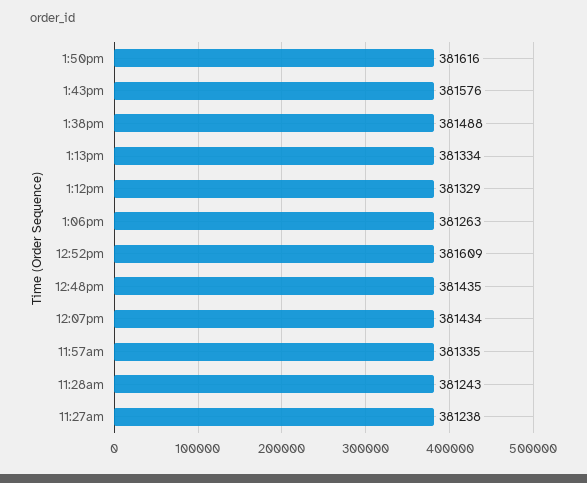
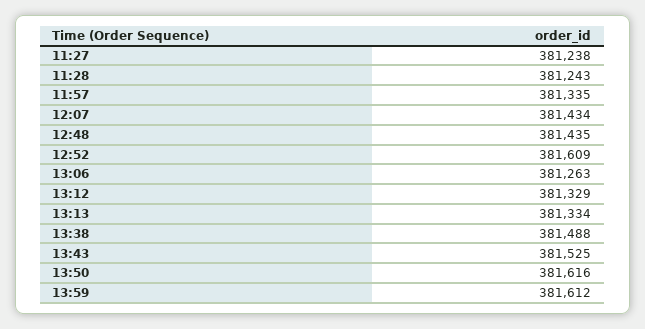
1:43pm: 381576 -> 381525
13:59: none -> 381612

